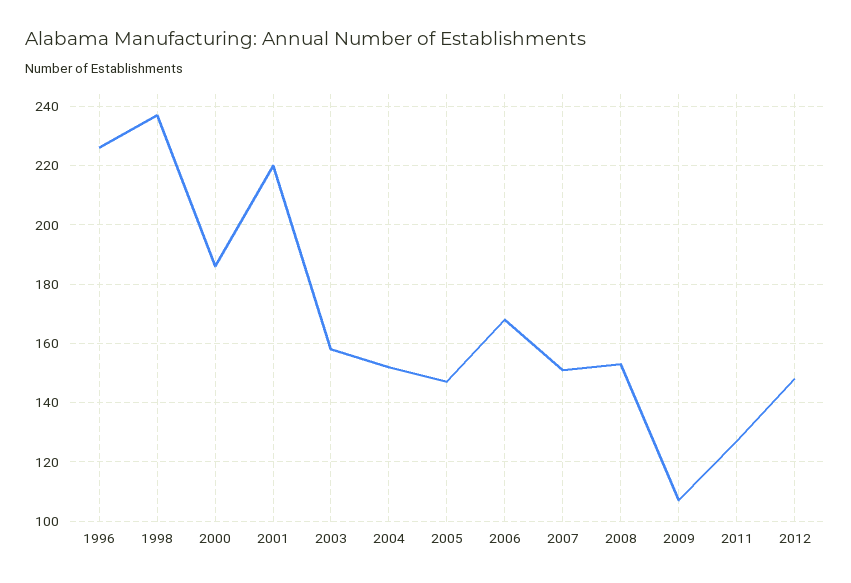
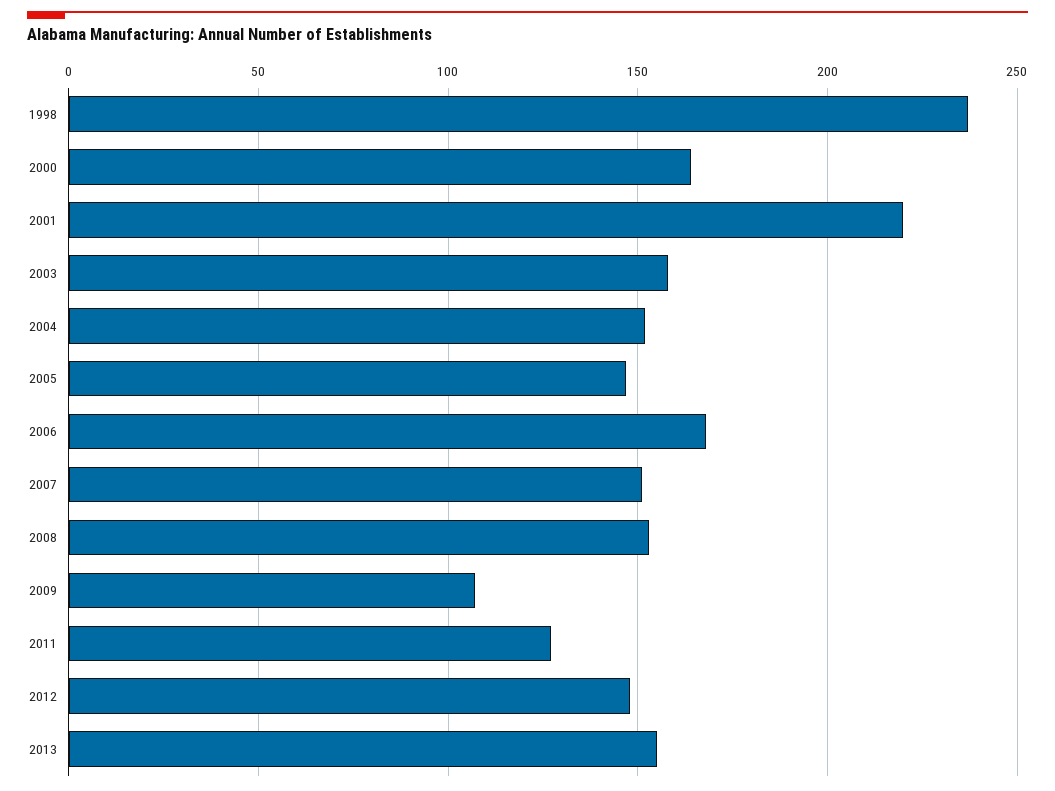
1996: 225 -> none
2000: 185 -> 165
2013: none -> 155

